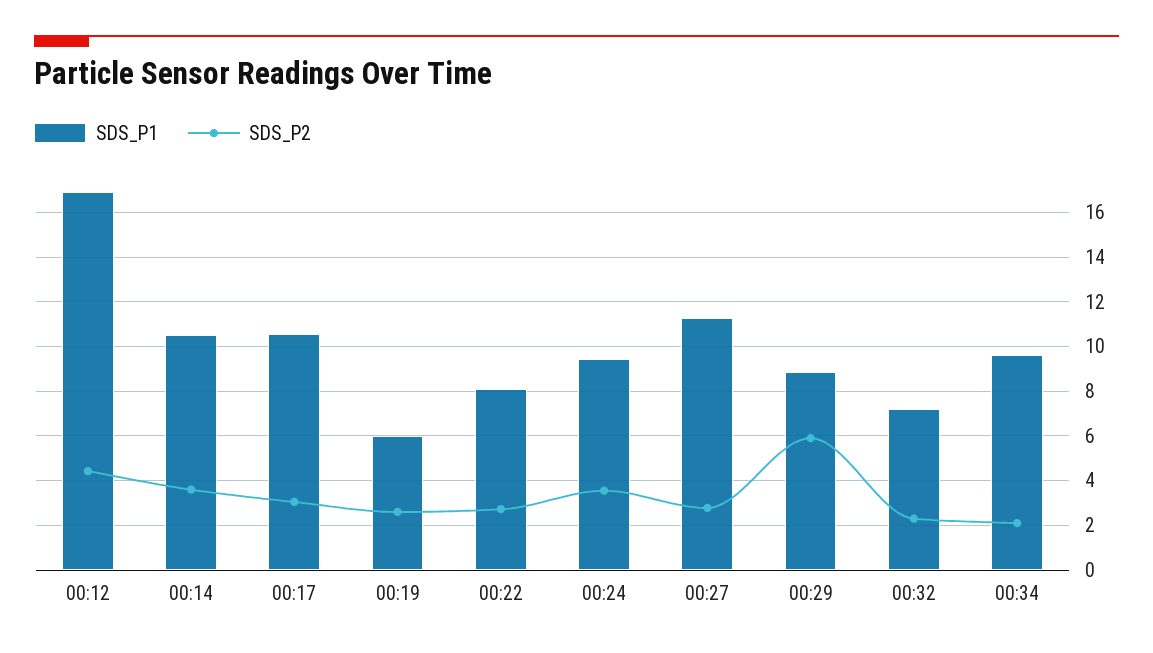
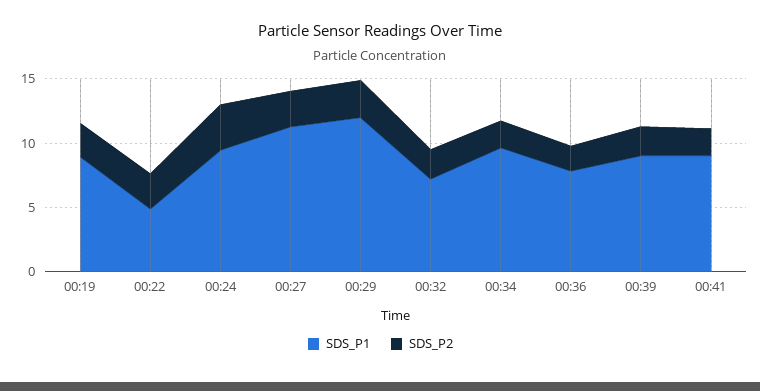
SDS_P1, 00:12: 17 -> none
SDS_P2, 00:12: 4.5 -> none
SDS_P1, 00:14: 10.5 -> none
SDS_P2, 00:14: 3.5 -> none
SDS_P1, 00:17: 10.5 -> none
SDS_P2, 00:17: 3 -> none
SDS_P1, 00:19: 6 -> 9
SDS_P1, 00:22: 8 -> 5
SDS_P1, 00:29: 9 -> 12
SDS_P2, 00:29: 6 -> 3
SDS_P1, 00:36: none -> 8
SDS_P2, 00:36: none -> 2
SDS_P1, 00:39: none -> 9
SDS_P2, 00:39: none -> 2
SDS_P1, 00:41: none -> 9
SDS_P2, 00:41: none -> 2

